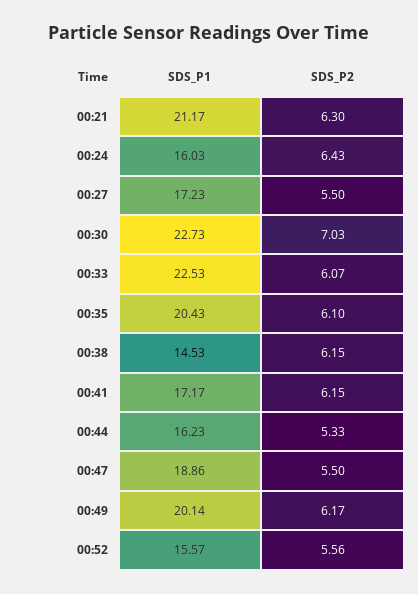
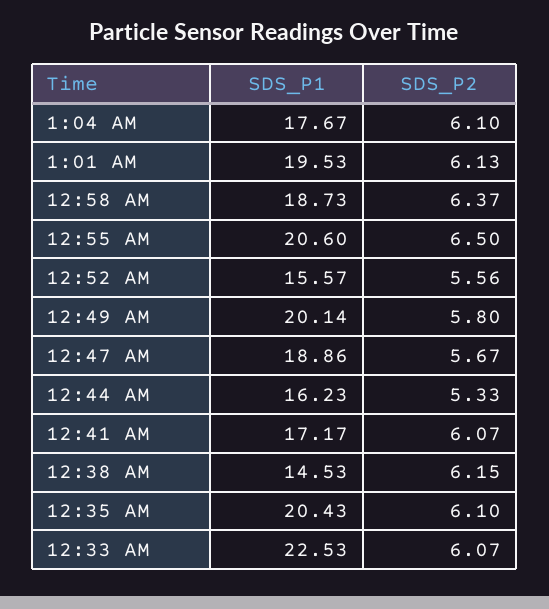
SDS_P1, 00:21: 21.17 -> none
SDS_P2, 00:21: 6.3 -> none
SDS_P1, 00:24: 16.03 -> none
SDS_P2, 00:24: 6.43 -> none
SDS_P1, 00:27: 17.23 -> none
SDS_P2, 00:27: 5.5 -> none
SDS_P1, 00:30: 22.73 -> none
SDS_P2, 00:30: 7.03 -> none
SDS_P2, 00:41: 6.15 -> 6.07
SDS_P2, 00:47: 5.5 -> 5.67
SDS_P2, 00:49: 6.17 -> 5.8
SDS_P1, 1:04 AM: none -> 17.67
SDS_P2, 1:04 AM: none -> 6.1
SDS_P1, 1:01 AM: none -> 19.53
SDS_P2, 1:01 AM: none -> 6.13
SDS_P1, 12:58 AM: none -> 18.73
SDS_P2, 12:58 AM: none -> 6.37
SDS_P1, 12:55 AM: none -> 20.6
SDS_P2, 12:55 AM: none -> 6.5

